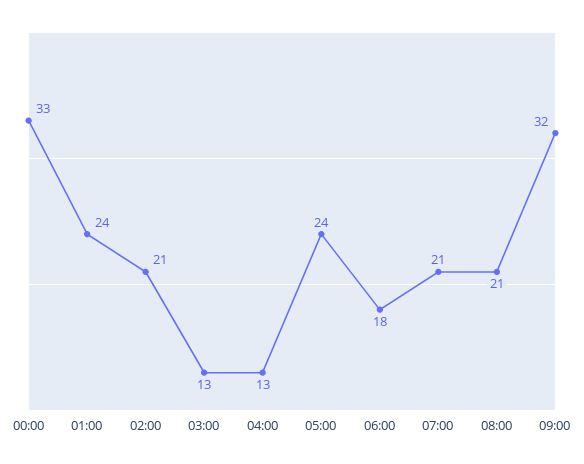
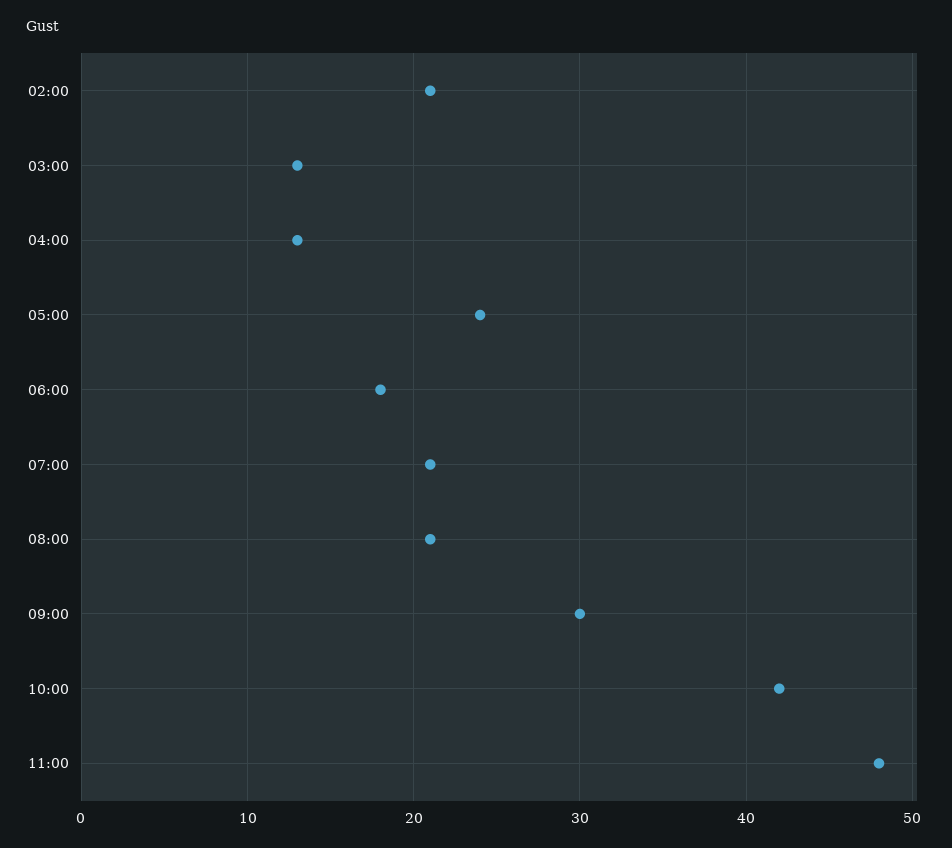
00:00: 33 -> none
01:00: 24 -> none
09:00: 32 -> 30
10:00: none -> 42
11:00: none -> 48

